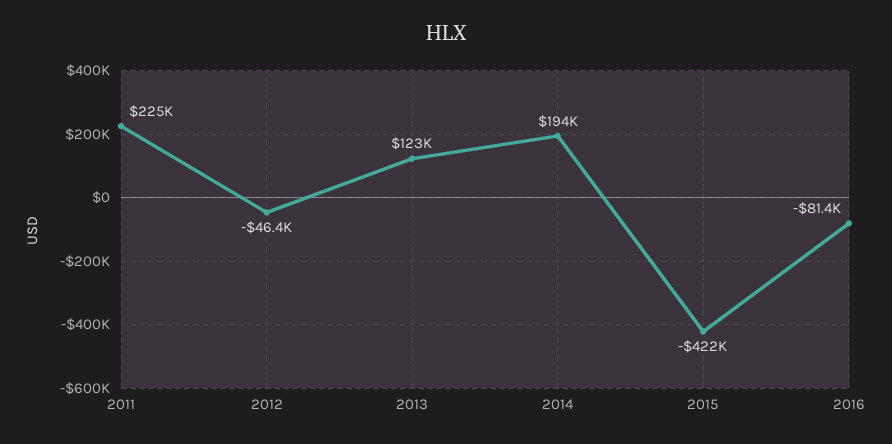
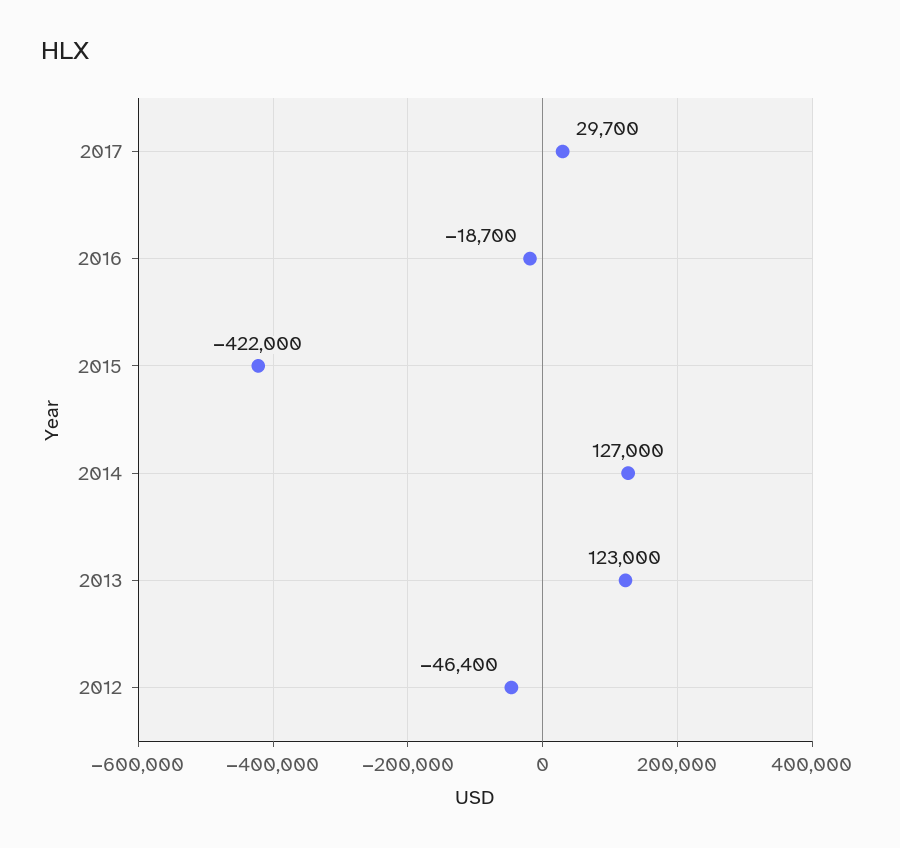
2011: 225000 -> none
2014: 194000 -> 127000
2016: -81400 -> -18700
2017: none -> 29700

